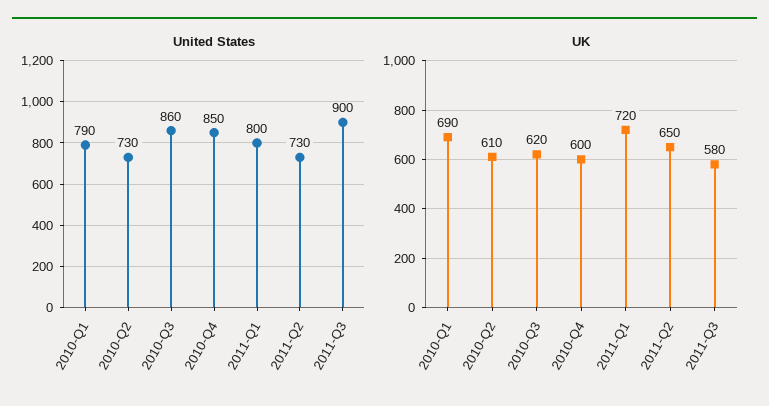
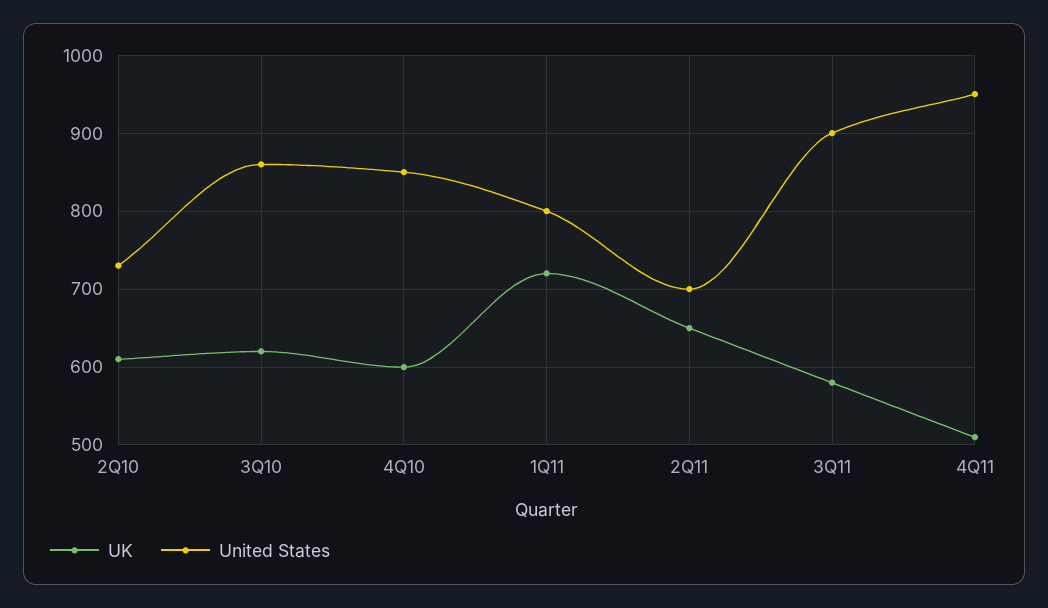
United States, 2010-Q1: 790 -> none
United States, 2011-Q2: 730 -> 700
UK, 2010-Q1: 690 -> none
UK, 4Q11: none -> 510
United States, 4Q11: none -> 950

